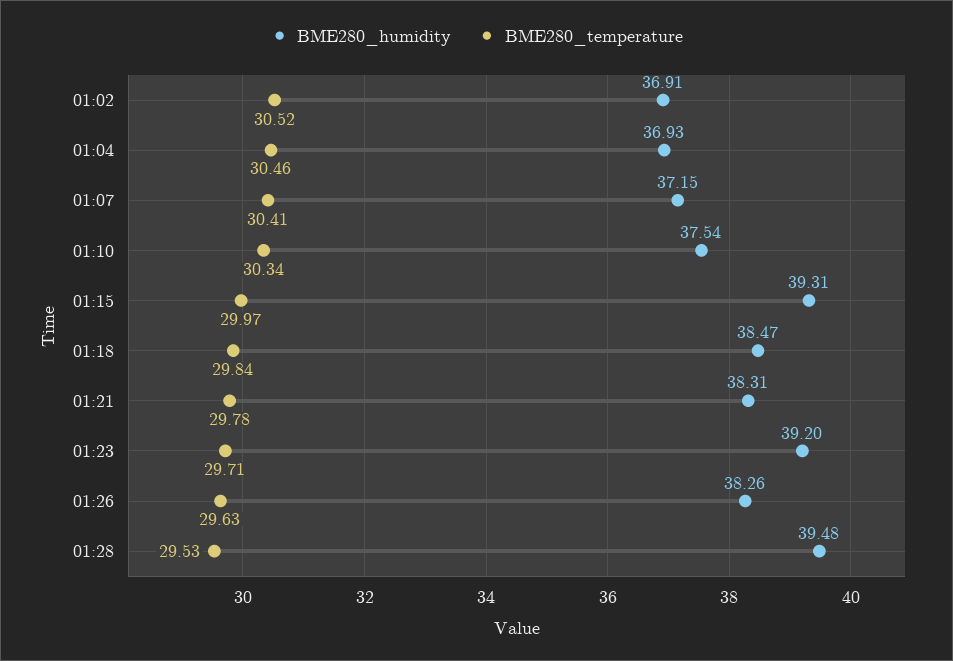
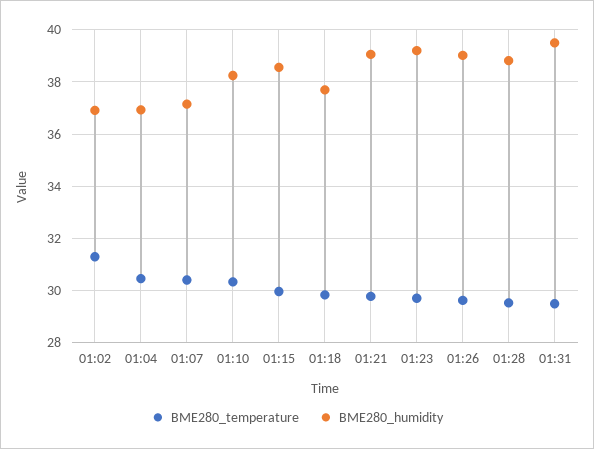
BME280_temperature, 01:02: 30.52 -> 31.25
BME280_humidity, 01:10: 37.54 -> 38.25
BME280_humidity, 01:15: 39.31 -> 38.5
BME280_humidity, 01:18: 38.47 -> 37.75
BME280_humidity, 01:21: 38.31 -> 39
BME280_humidity, 01:26: 38.26 -> 39
BME280_humidity, 01:28: 39.48 -> 38.75
BME280_temperature, 01:31: none -> 29.5
BME280_humidity, 01:31: none -> 39.5

